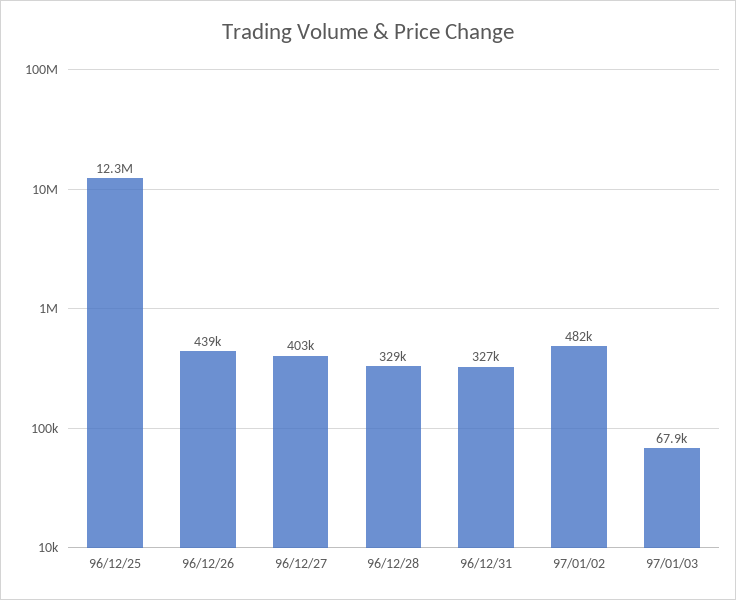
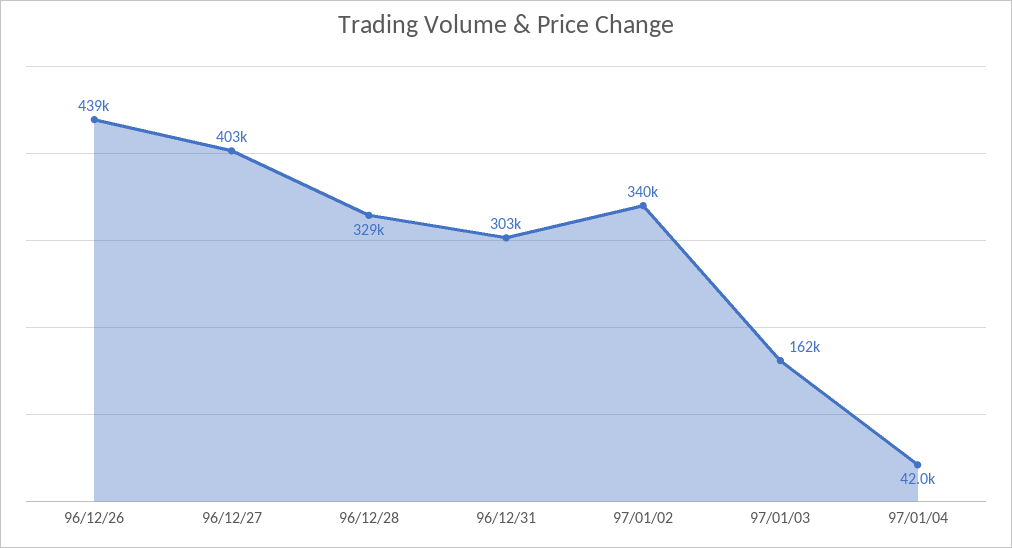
96/12/25: 12300000 -> none
96/12/31: 327000 -> 303000
97/01/02: 482000 -> 340000
97/01/03: 67900 -> 162000
97/01/04: none -> 42000

